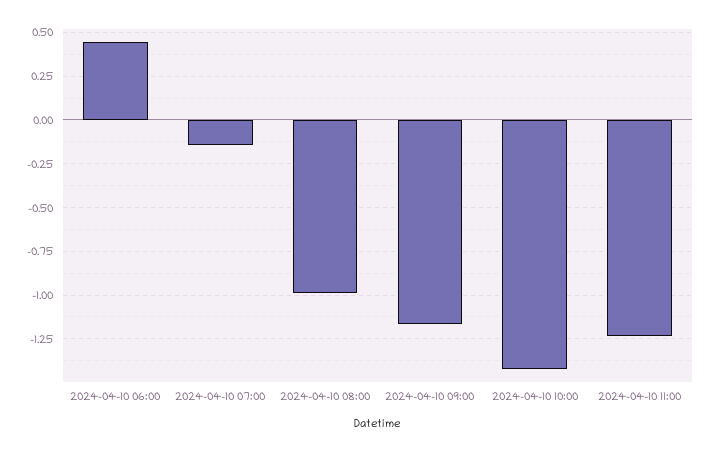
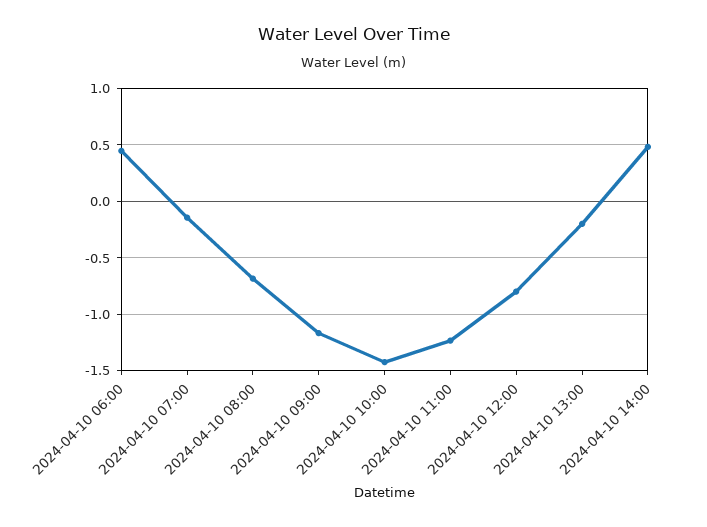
2024-04-10 08:00: -1 -> -0.7
2024-04-10 12:00: none -> -0.8
2024-04-10 13:00: none -> -0.2
2024-04-10 14:00: none -> 0.5

